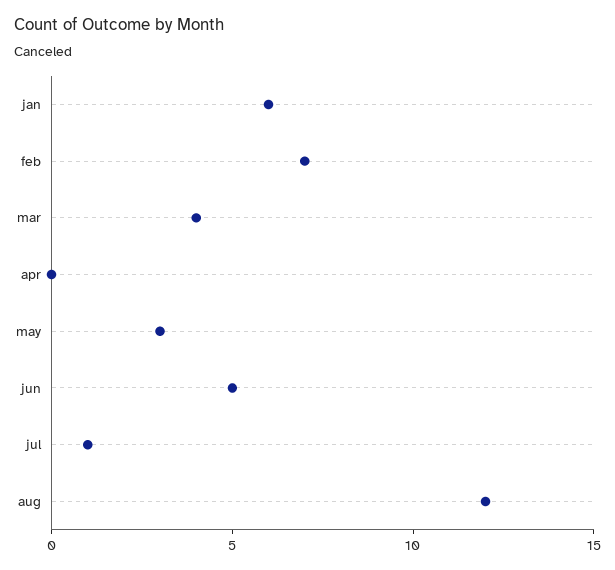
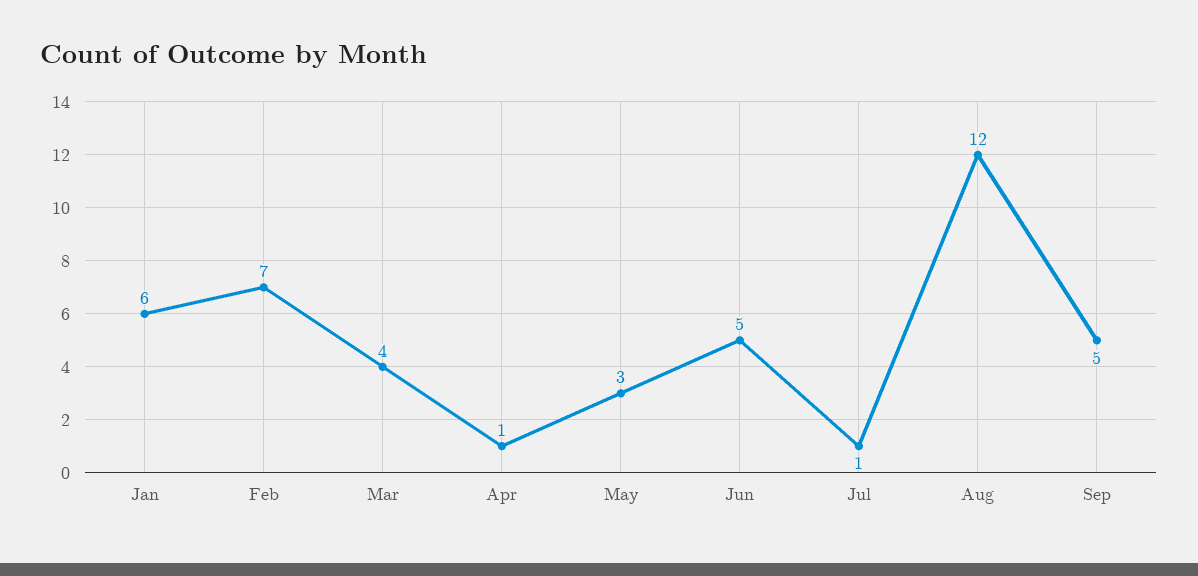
apr: 0 -> 1
Sep: none -> 5

